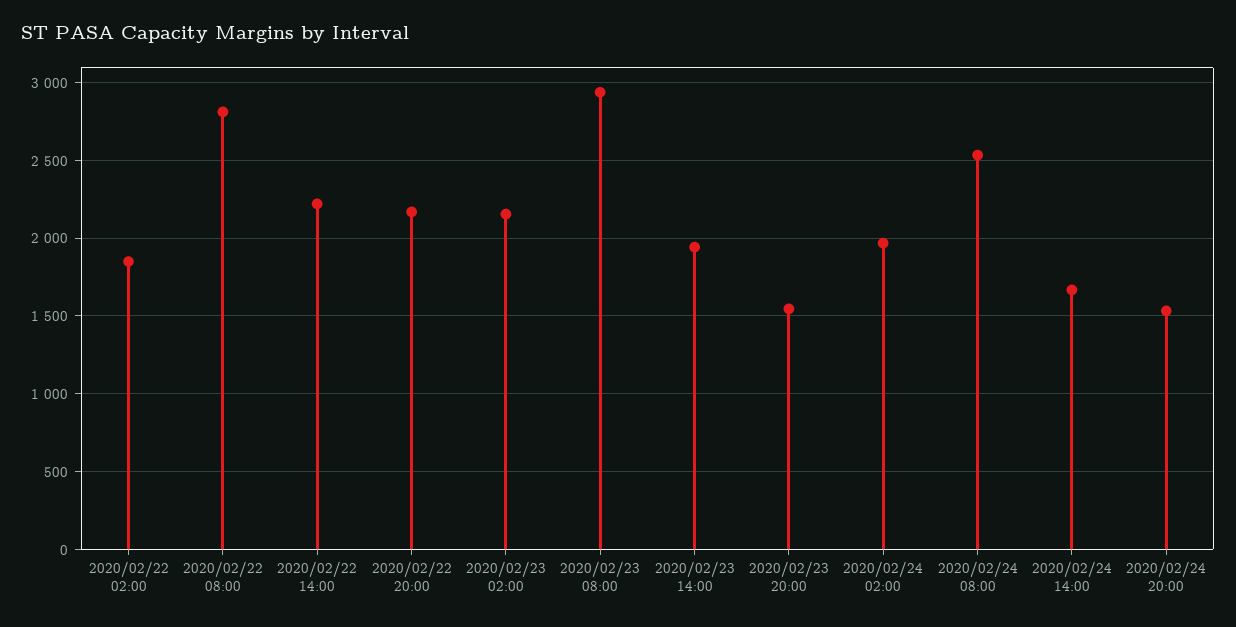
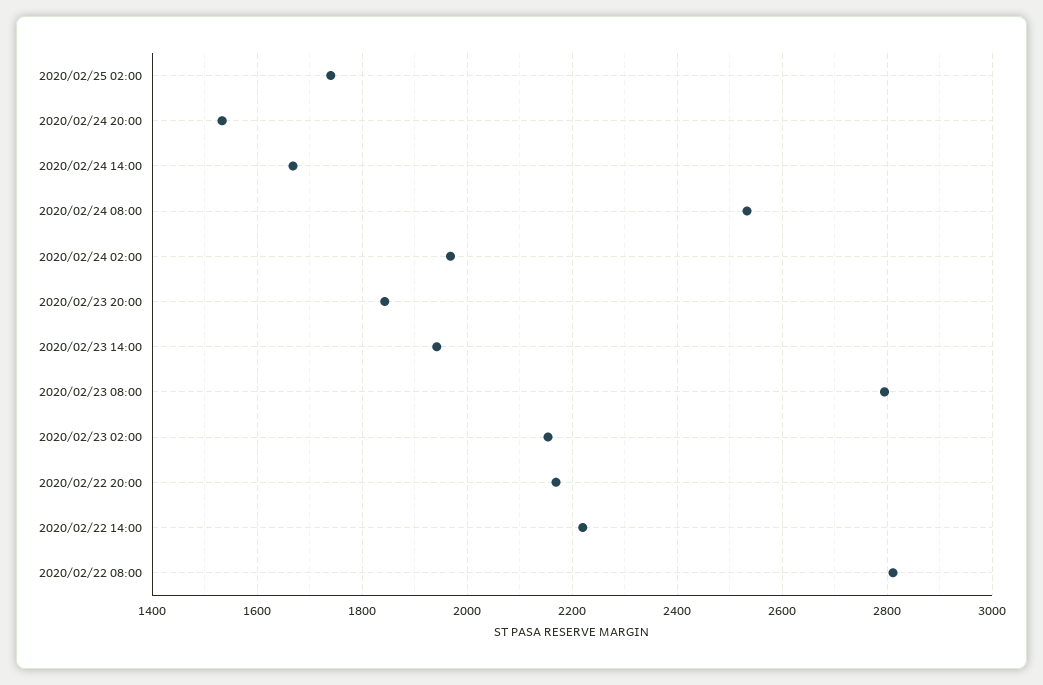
2020/02/22 02:00: 1850 -> none
2020/02/23 08:00: 2950 -> 2800
2020/02/23 20:00: 1550 -> 1840
2020/02/25 02:00: none -> 1740

